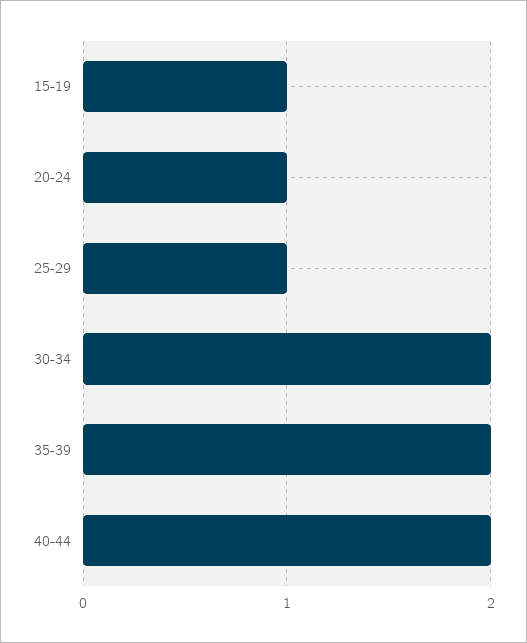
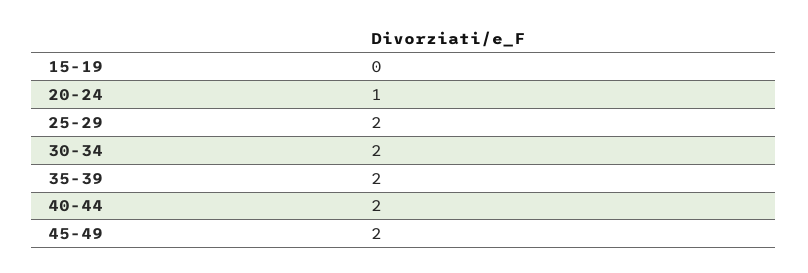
15-19: 1 -> 0
25-29: 1 -> 2
45-49: none -> 2

